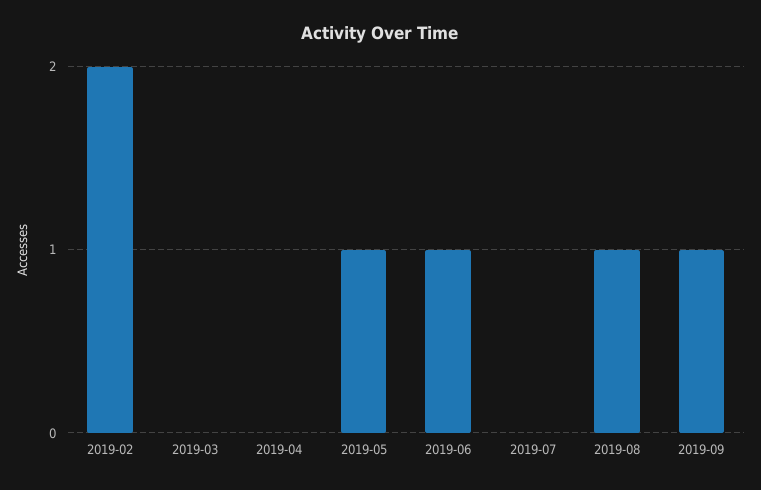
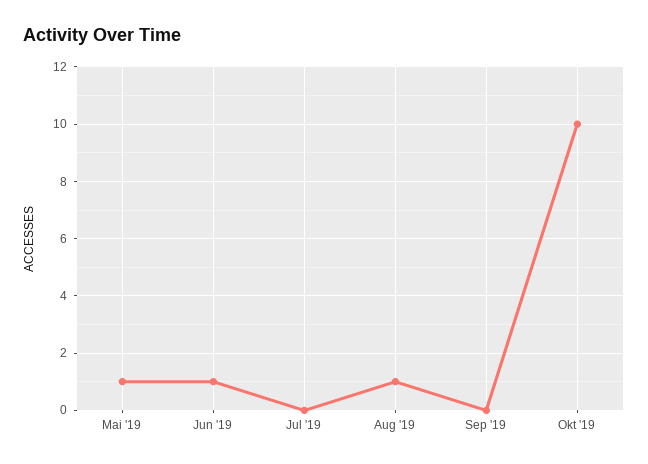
2019-02: 2 -> none
2019-03: 0 -> none
2019-04: 0 -> none
2019-09: 1 -> 0
Okt '19: none -> 10

